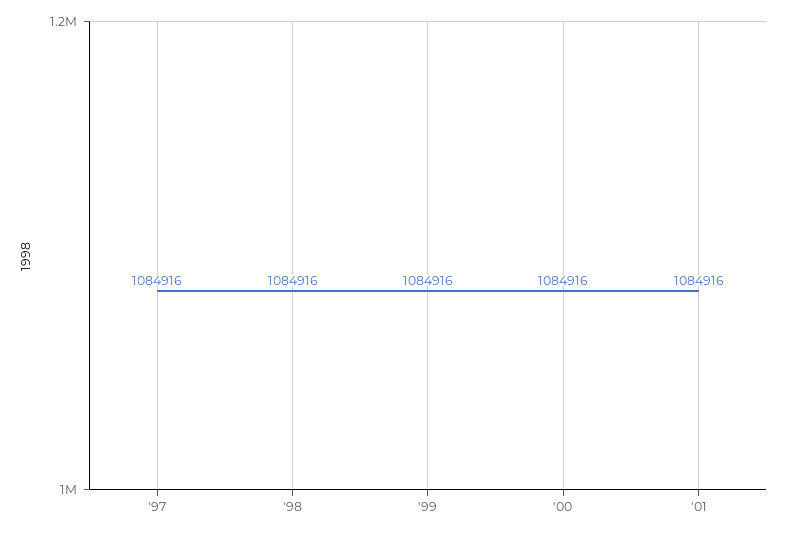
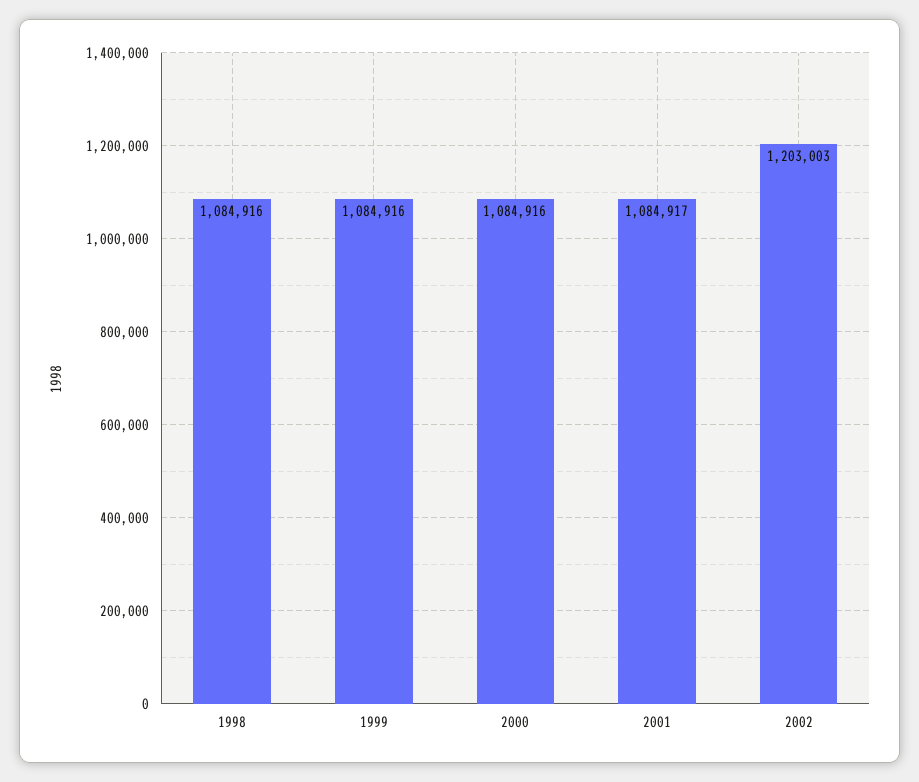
'97: 1084916 -> none
'01: 1084916 -> 1084917
2002: none -> 1203003

